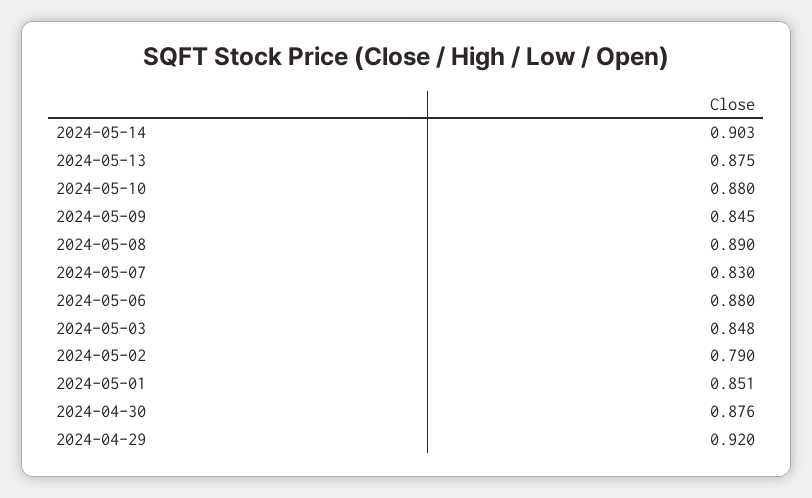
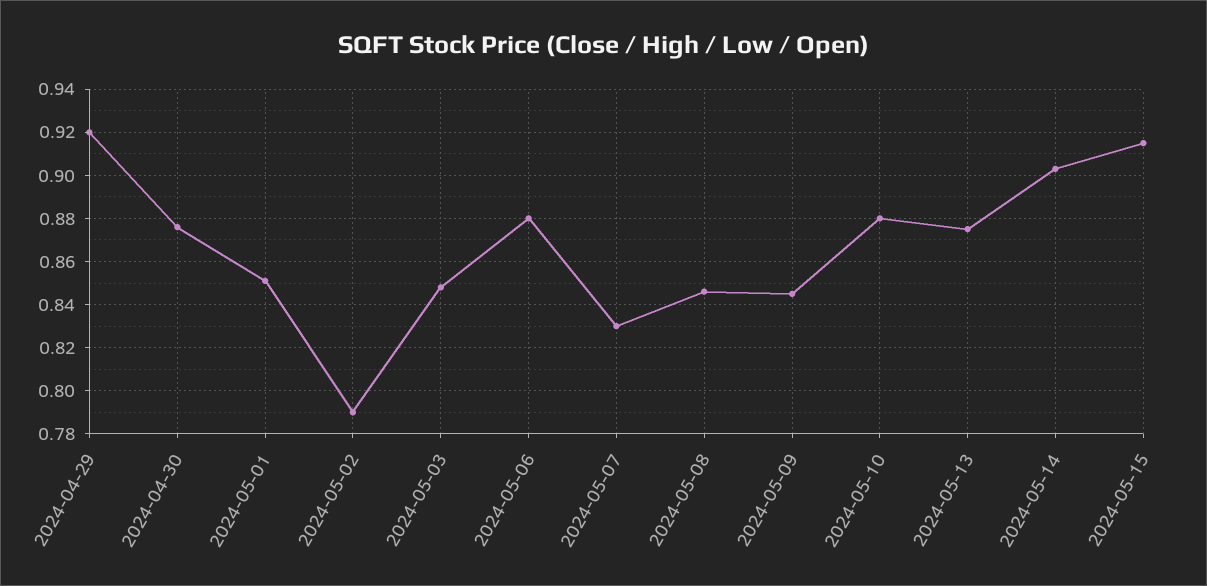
2024-05-08: 0.89 -> 0.845
2024-05-15: none -> 0.915

